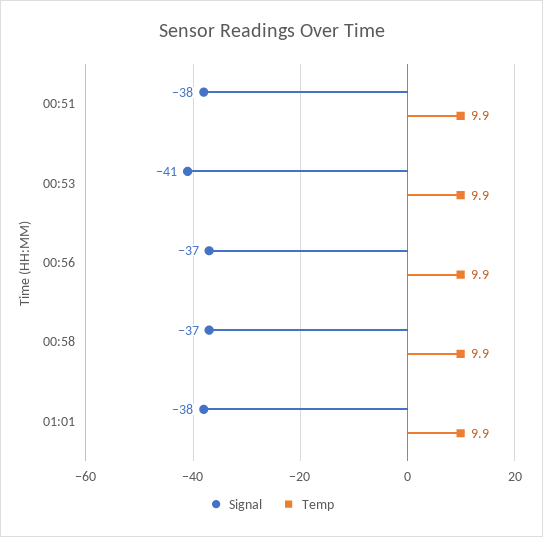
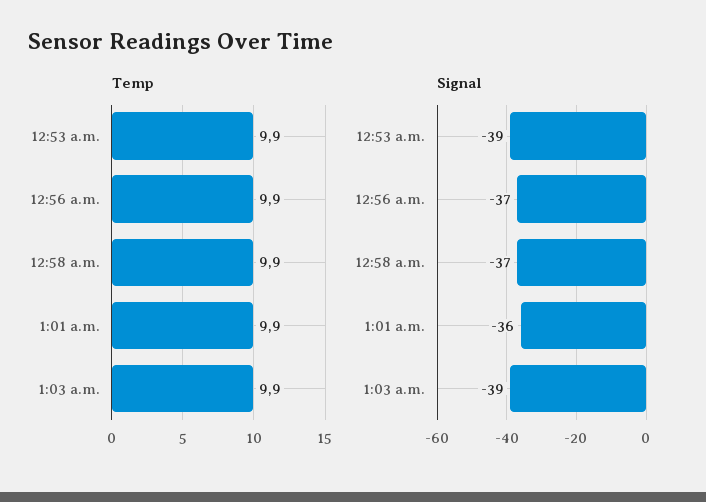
Signal, 00:51: -38 -> none
Temp, 00:51: 9.9 -> none
Signal, 00:53: -41 -> -39
Signal, 01:01: -38 -> -36
Temp, 1:03 a.m.: none -> 9.9
Signal, 1:03 a.m.: none -> -39

